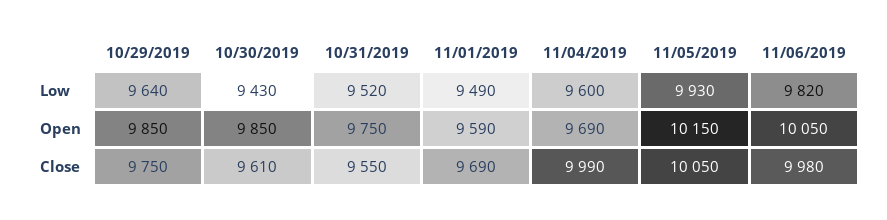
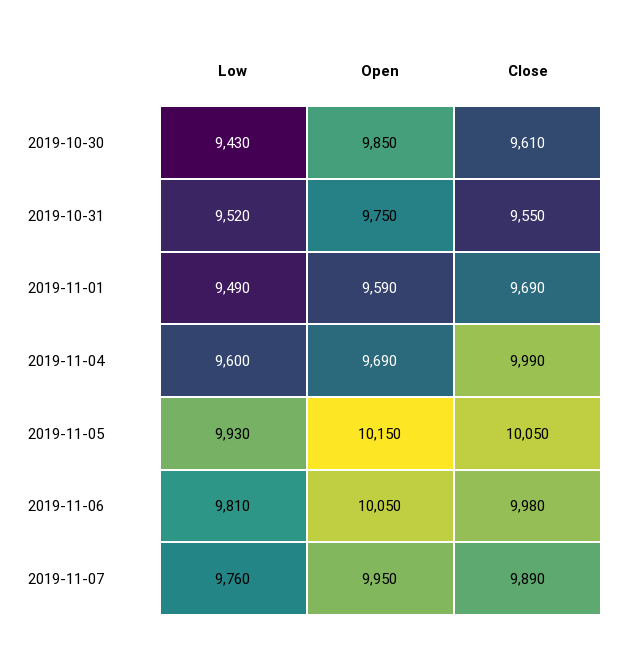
10/29/2019, Low: 9640 -> none
11/06/2019, Low: 9820 -> 9810
10/29/2019, Open: 9850 -> none
10/29/2019, Close: 9750 -> none
2019-11-07, Low: none -> 9760
2019-11-07, Open: none -> 9950
2019-11-07, Close: none -> 9890

